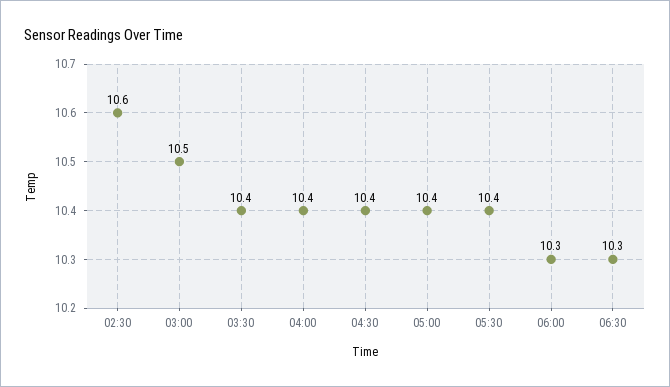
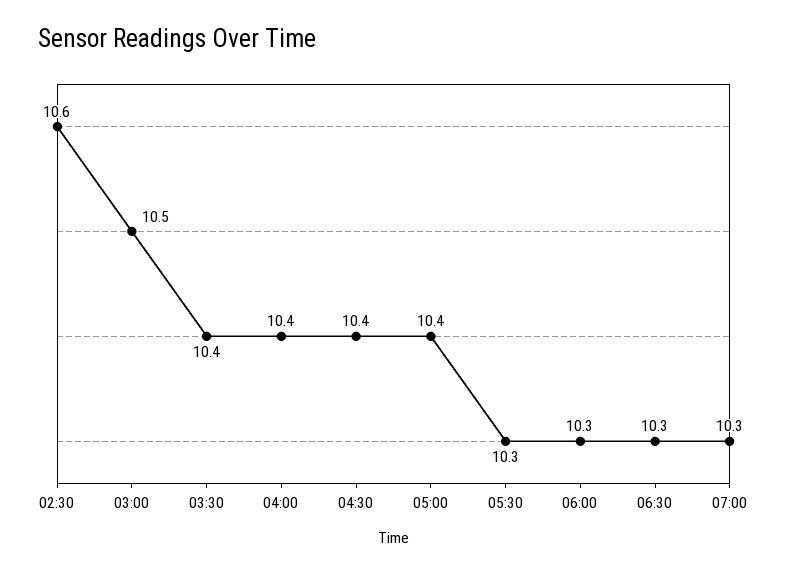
05:30: 10.4 -> 10.3
07:00: none -> 10.3

